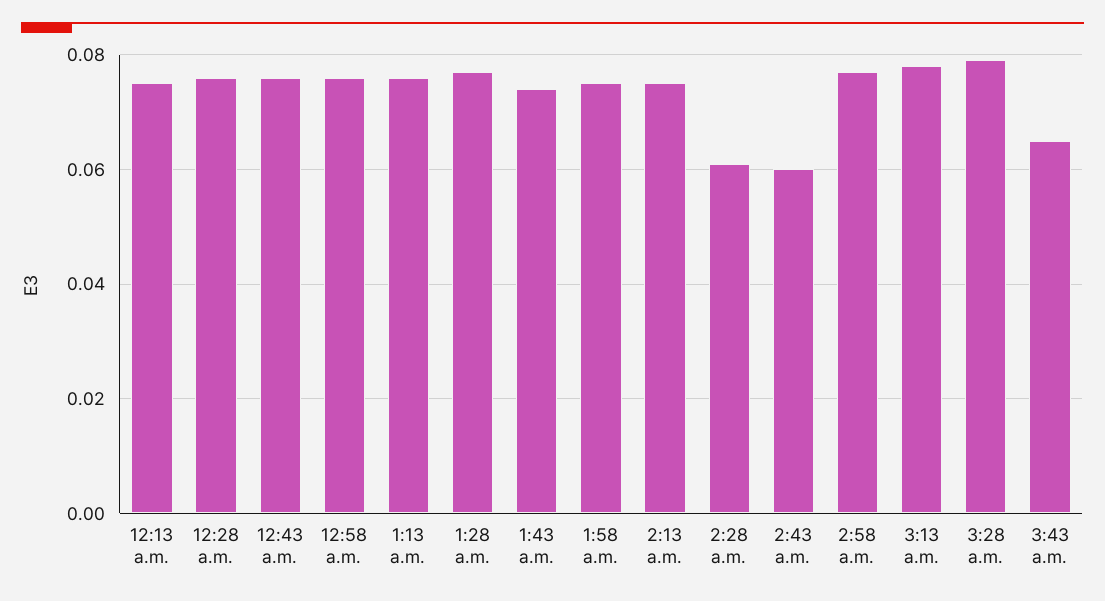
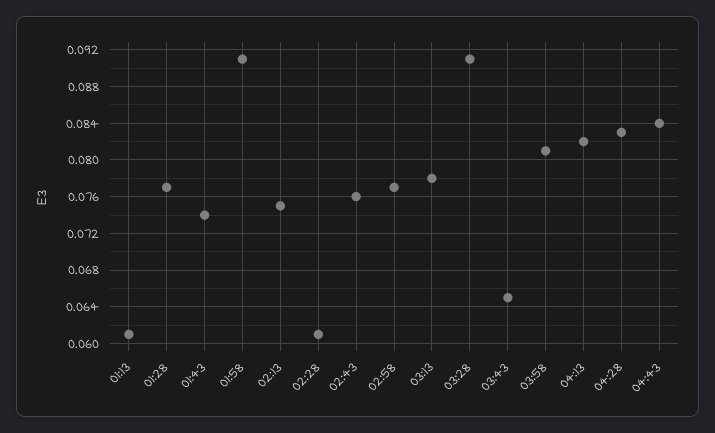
12:13 a.m.: 0.075 -> none
12:28 a.m.: 0.075 -> none
12:43 a.m.: 0.075 -> none
12:58 a.m.: 0.075 -> none
1:13 a.m.: 0.075 -> 0.061
1:58 a.m.: 0.075 -> 0.091
2:43 a.m.: 0.06 -> 0.076
3:28 a.m.: 0.08 -> 0.091
03:58: none -> 0.081
04:13: none -> 0.082
04:28: none -> 0.083
04:43: none -> 0.084

